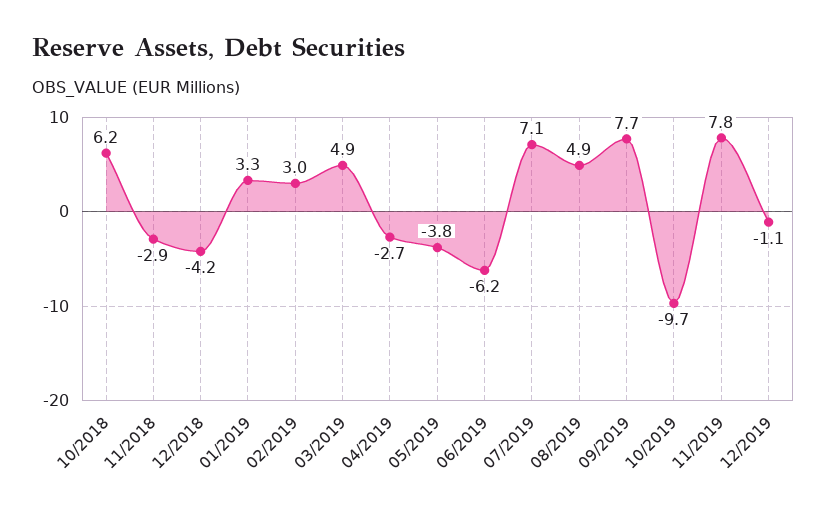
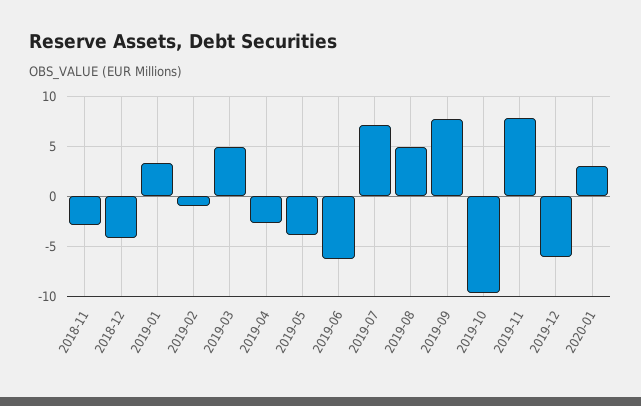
10/2018: 6.2 -> none
02/2019: 3 -> -1
12/2019: -1.1 -> -6
2020-01: none -> 3

